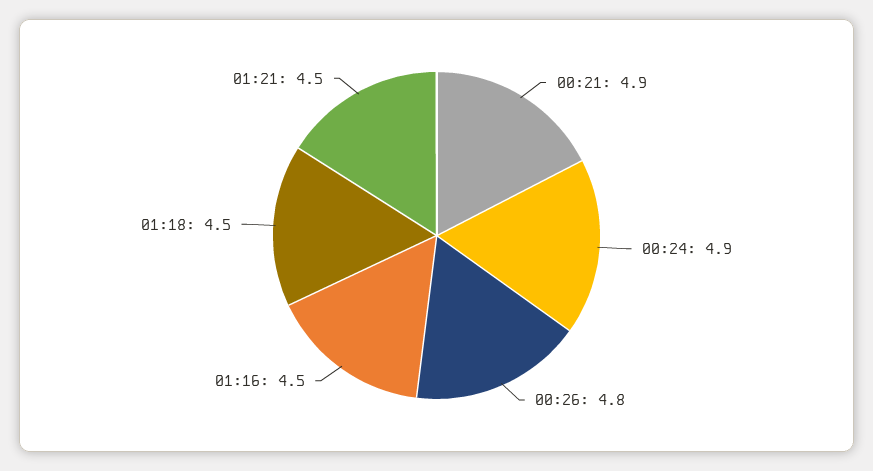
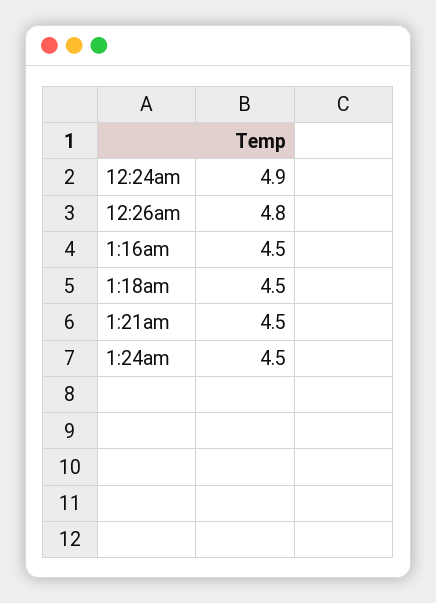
00:21: 4.9 -> none
1:24am: none -> 4.5

